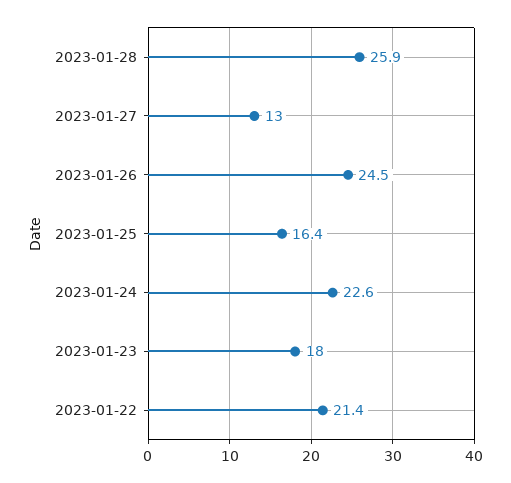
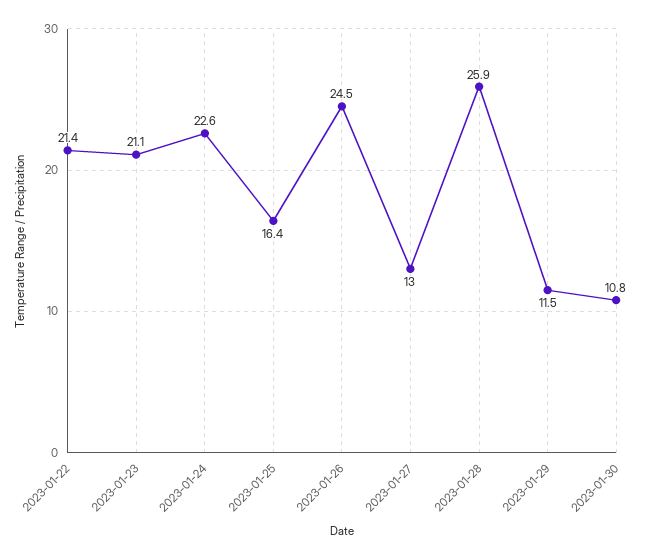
2023-01-23: 18 -> 21.1
2023-01-29: none -> 11.5
2023-01-30: none -> 10.8

